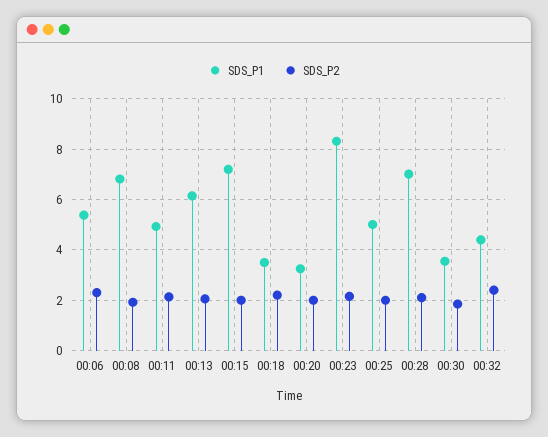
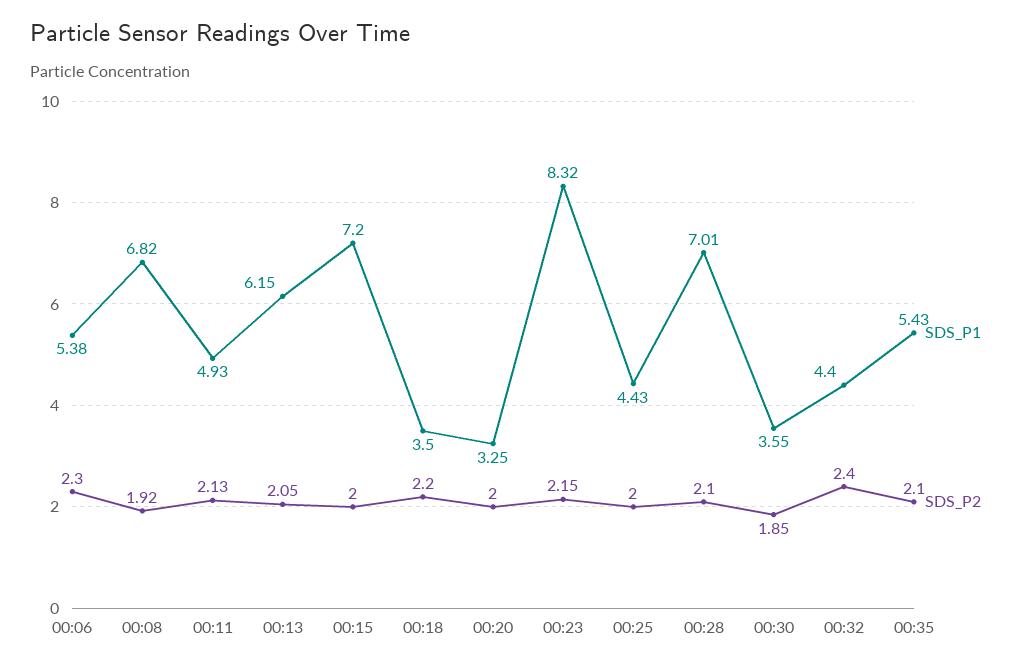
SDS_P1, 00:25: 5 -> 4.43
SDS_P1, 00:35: none -> 5.43
SDS_P2, 00:35: none -> 2.1

